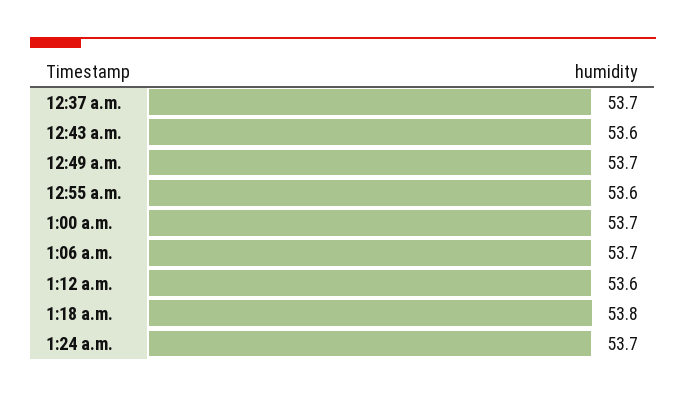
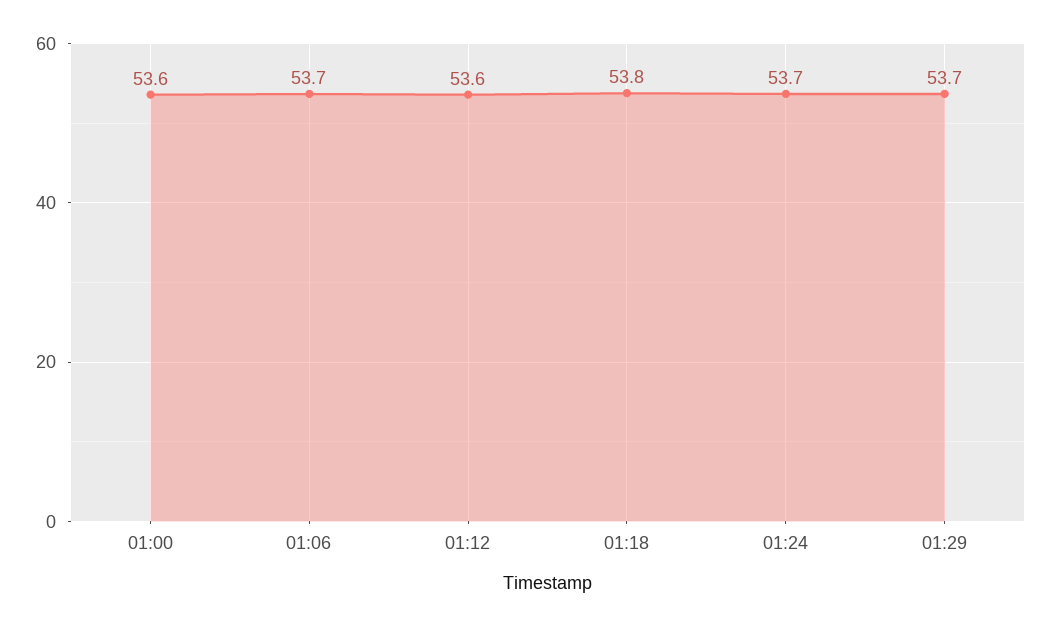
12:37 a.m.: 53.7 -> none
12:43 a.m.: 53.6 -> none
12:49 a.m.: 53.7 -> none
12:55 a.m.: 53.6 -> none
1:00 a.m.: 53.7 -> 53.6
01:29: none -> 53.7

